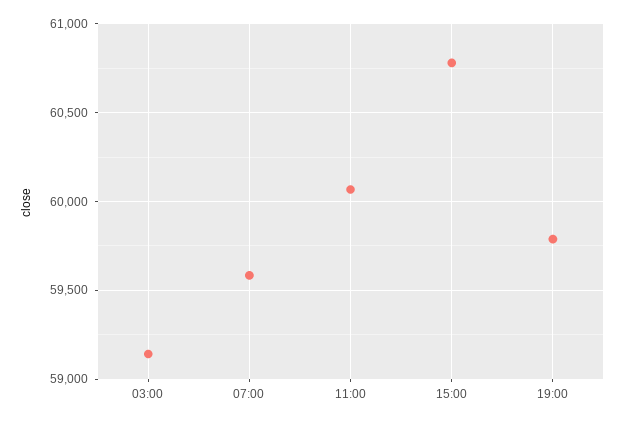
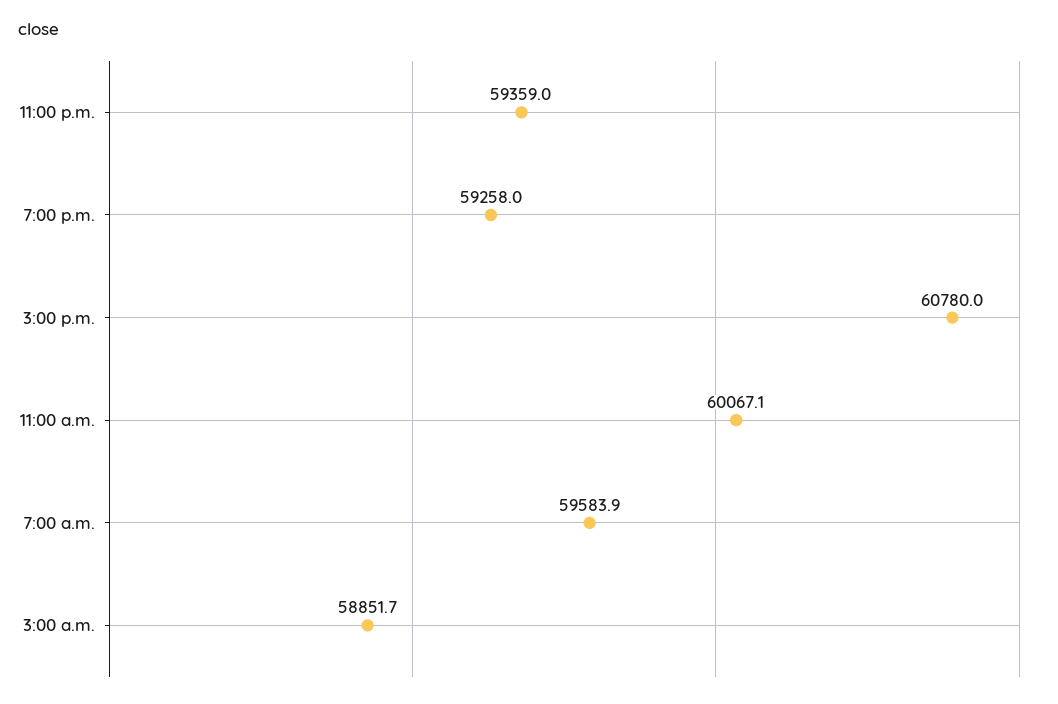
03:00: 59150 -> 58851.7
19:00: 59800 -> 59258
11:00 p.m.: none -> 59359

